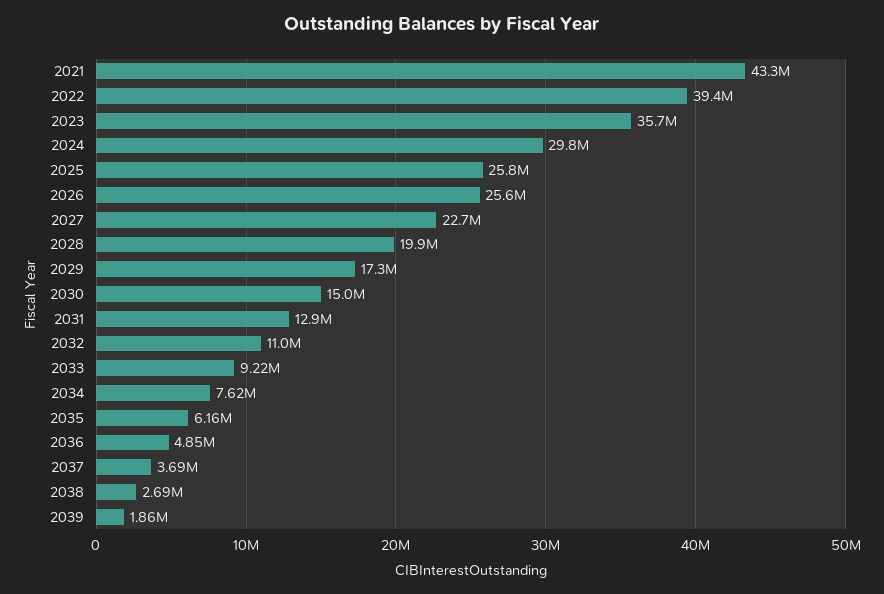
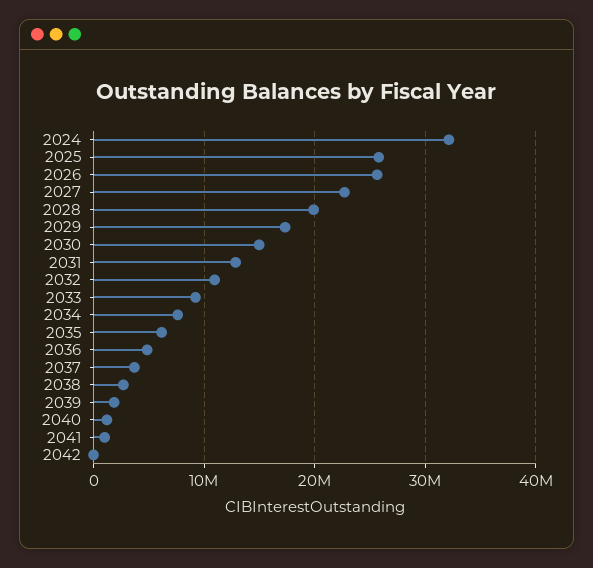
2021: 43300000 -> none
2022: 39400000 -> none
2023: 35700000 -> none
2024: 29800000 -> 32000000
2040: none -> 1000000
2041: none -> 1000000
2042: none -> 0

